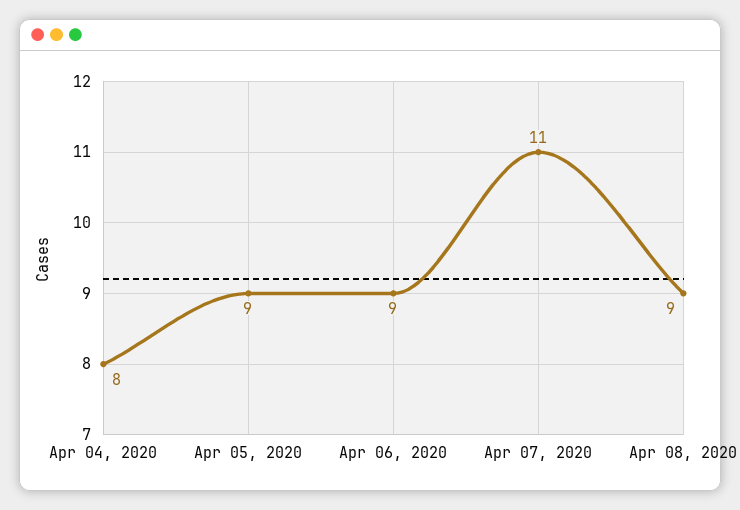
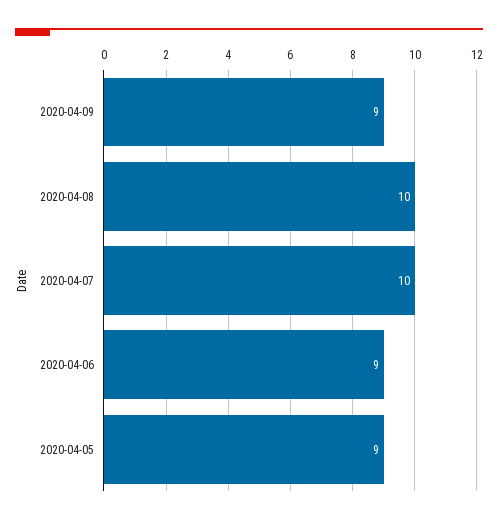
Apr 04, 2020: 8 -> none
Apr 07, 2020: 11 -> 10
Apr 08, 2020: 9 -> 10
2020-04-09: none -> 9

